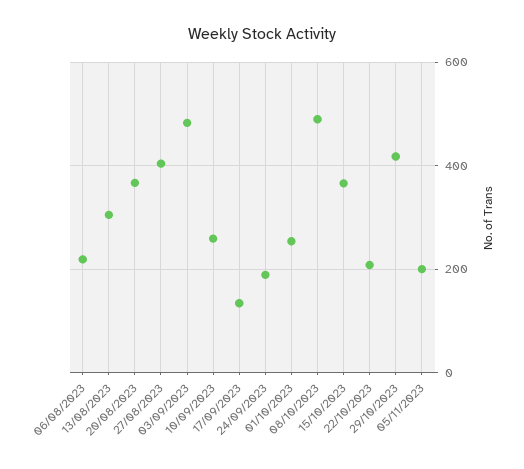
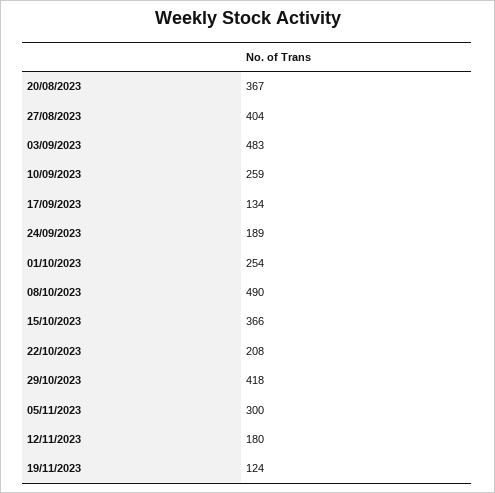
06/08/2023: 220 -> none
13/08/2023: 300 -> none
05/11/2023: 200 -> 300
12/11/2023: none -> 180
19/11/2023: none -> 124

